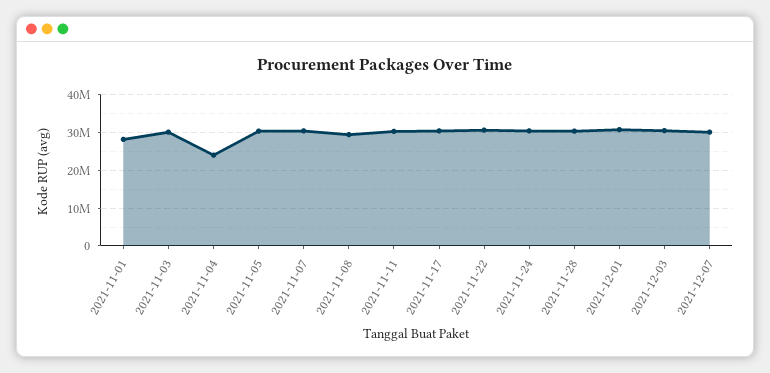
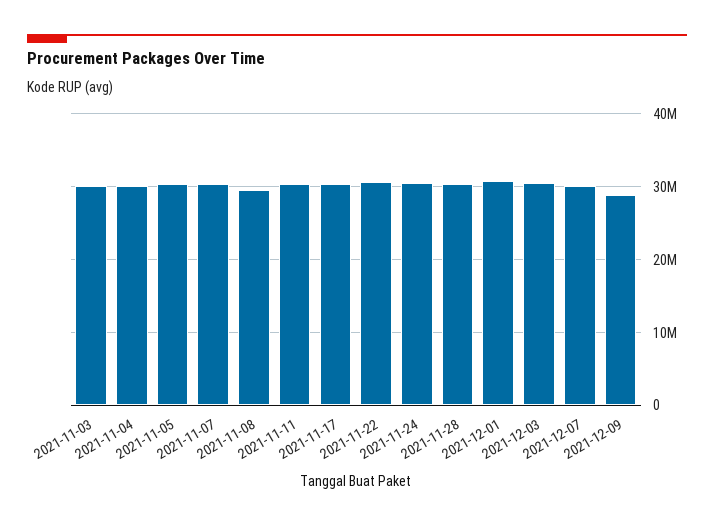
2021-11-01: 28000000 -> none
2021-11-04: 24000000 -> 30000000
2021-12-09: none -> 29000000

